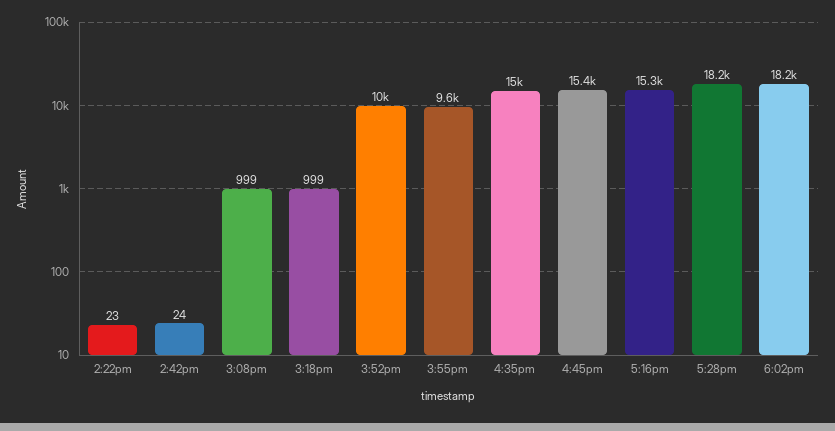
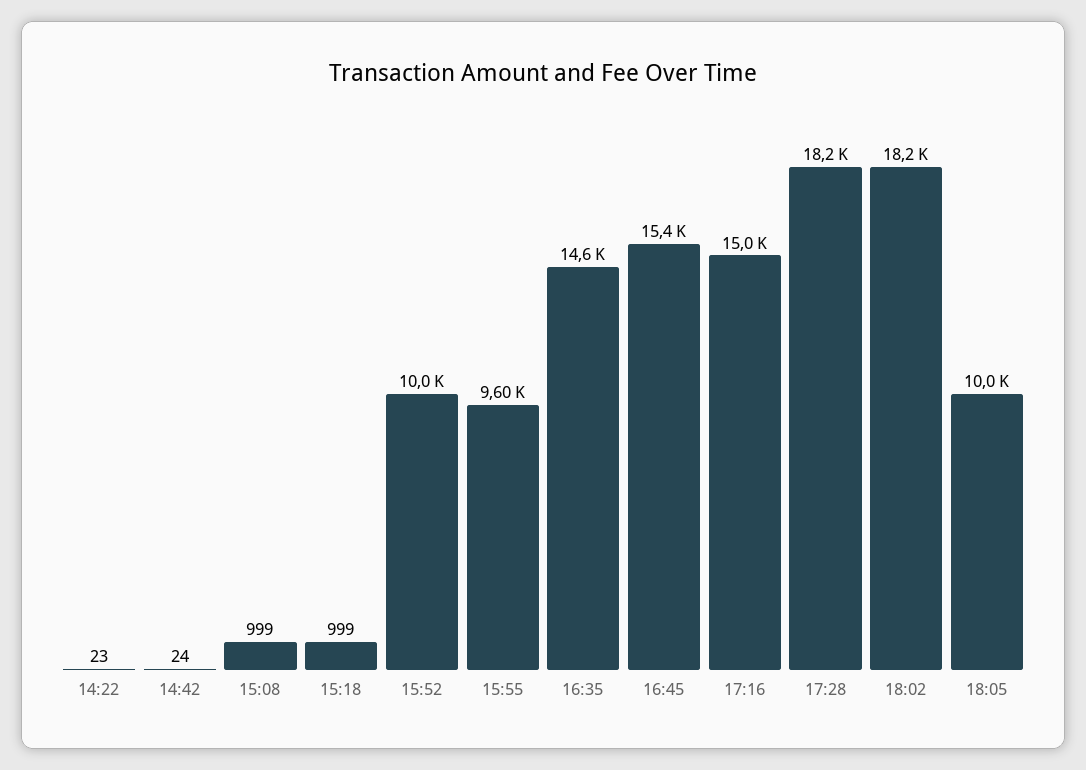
4:35pm: 15000 -> 14600
5:16pm: 15300 -> 15000
18:05: none -> 10000

